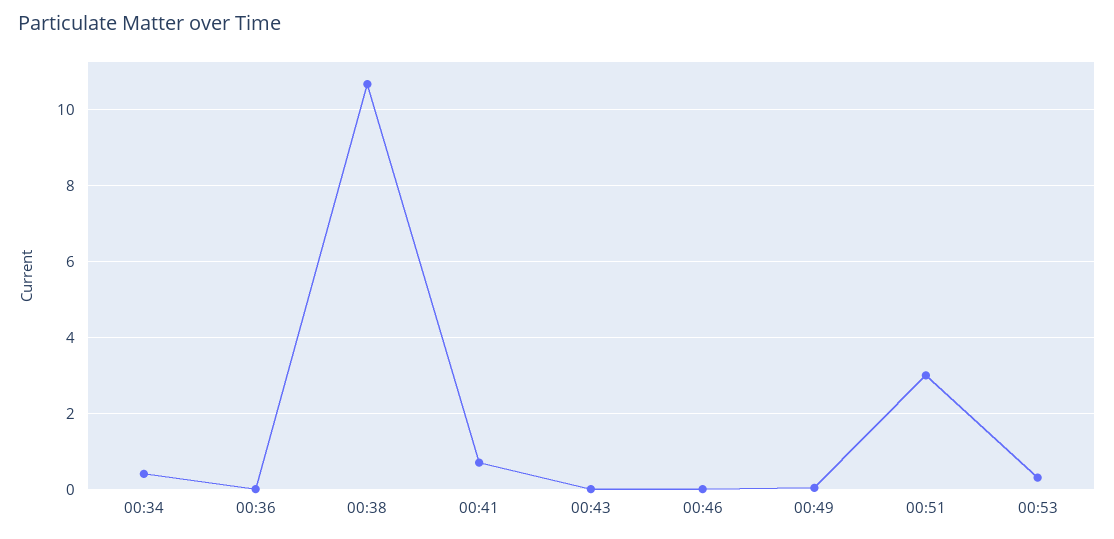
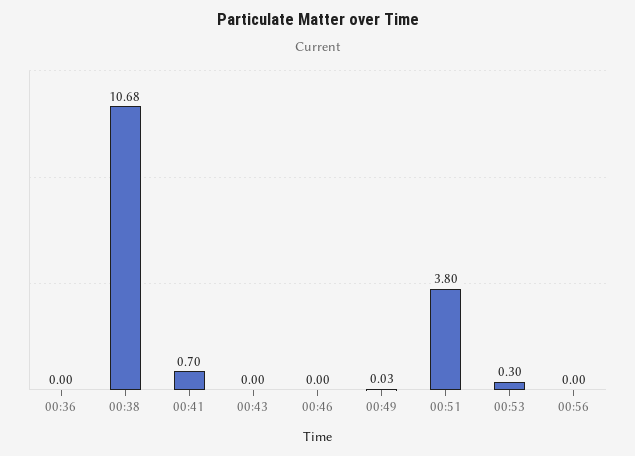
00:34: 0.4 -> none
00:51: 3 -> 3.8
00:56: none -> 0

